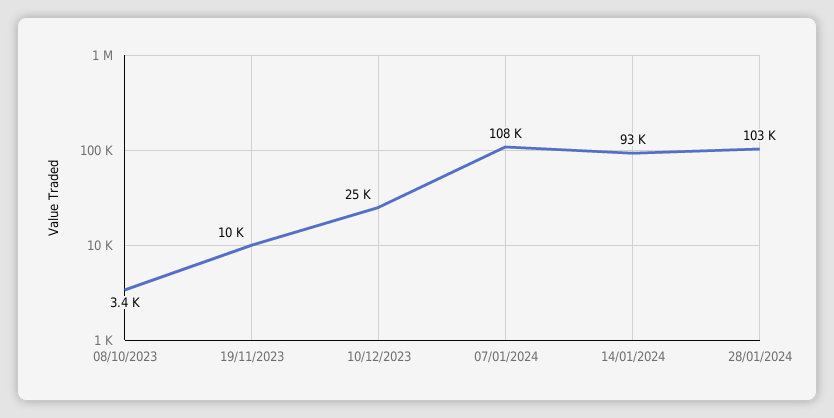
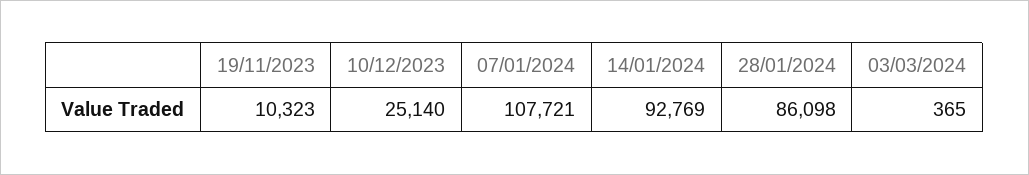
08/10/2023: 3400 -> none
28/01/2024: 103000 -> 86098
03/03/2024: none -> 365

